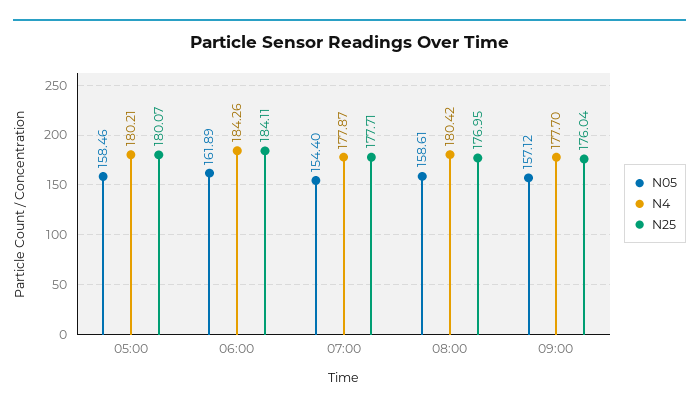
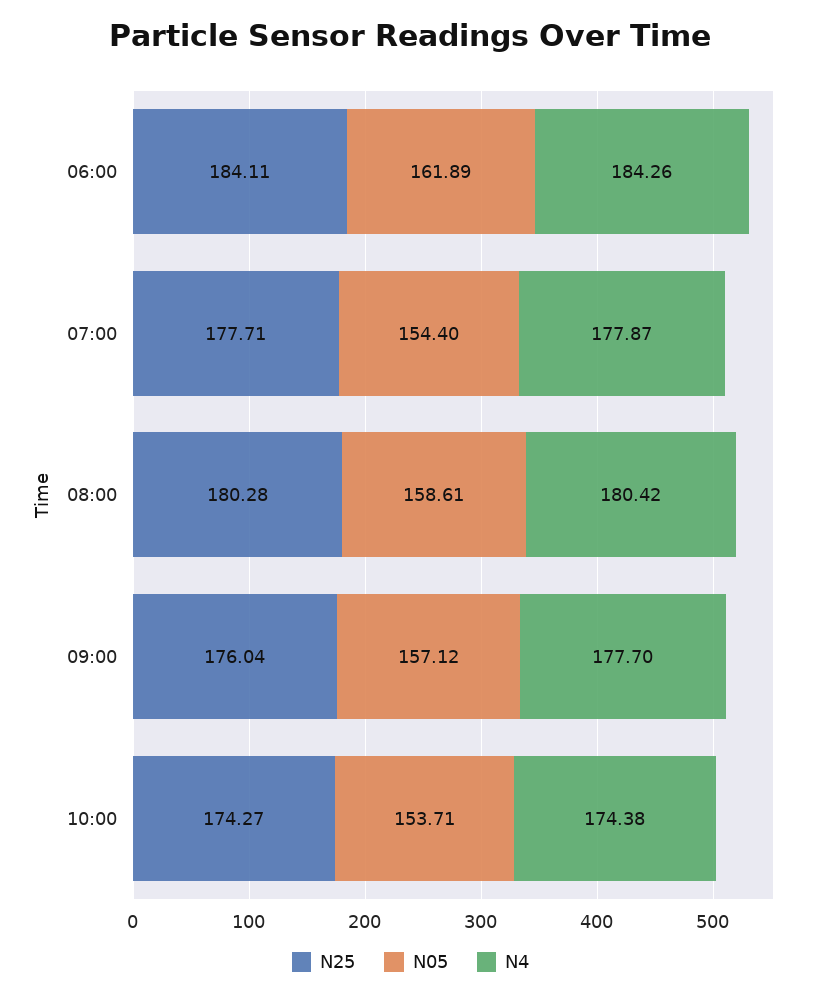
N05, 05:00: 158.46 -> none
N4, 05:00: 180.21 -> none
N25, 05:00: 180.07 -> none
N25, 08:00: 176.95 -> 180.28
N25, 10:00: none -> 174.27
N05, 10:00: none -> 153.71
N4, 10:00: none -> 174.38

